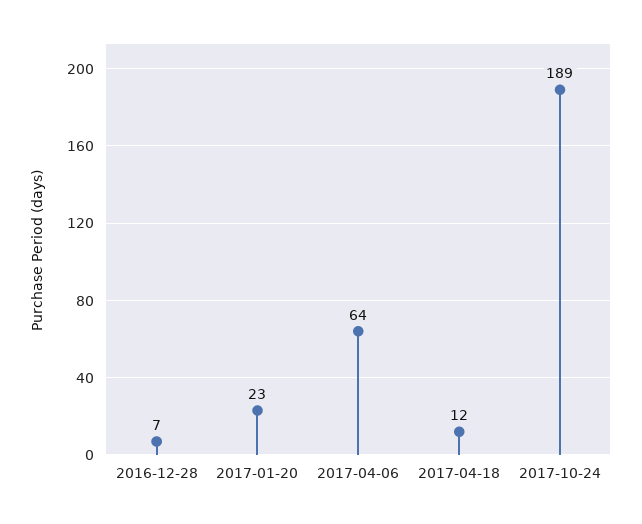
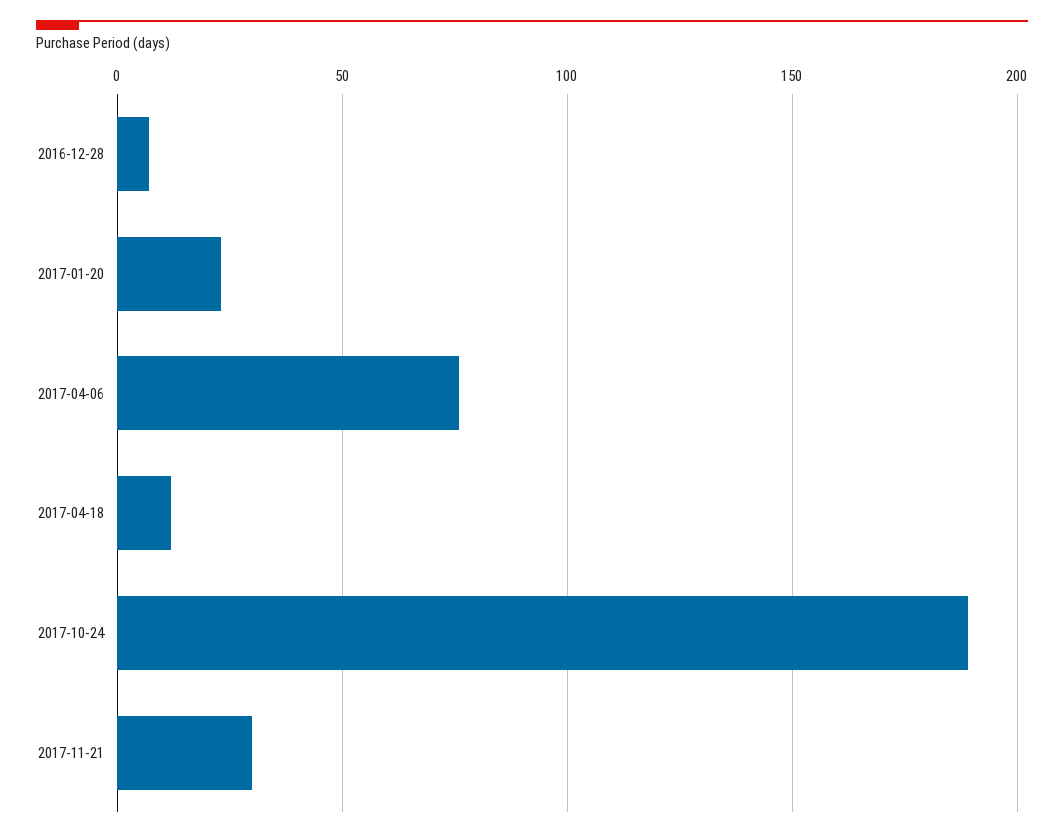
2017-04-06: 64 -> 75
2017-11-21: none -> 30

